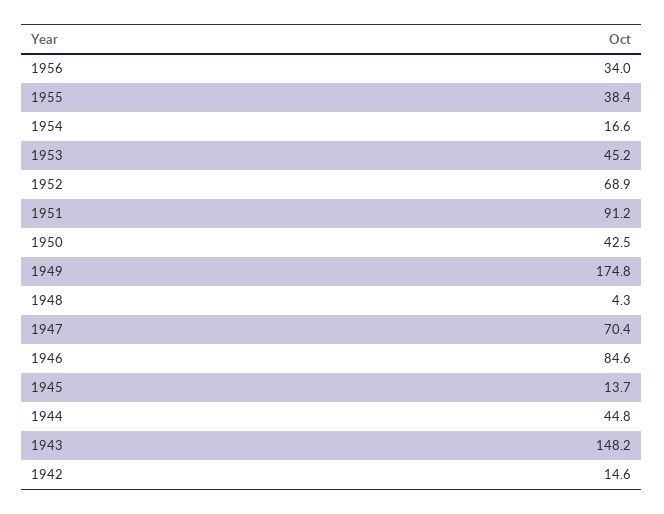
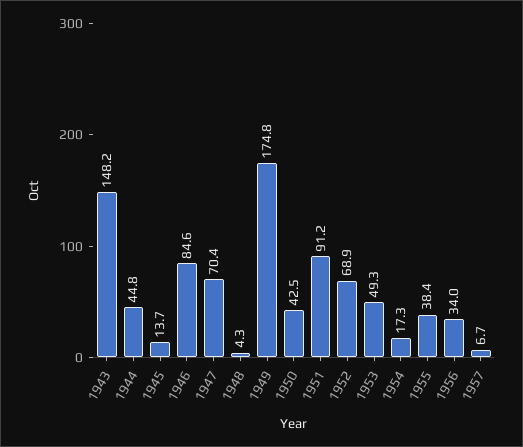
1954: 16.6 -> 17.3
1953: 45.2 -> 49.3
1942: 14.6 -> none
1957: none -> 6.7

